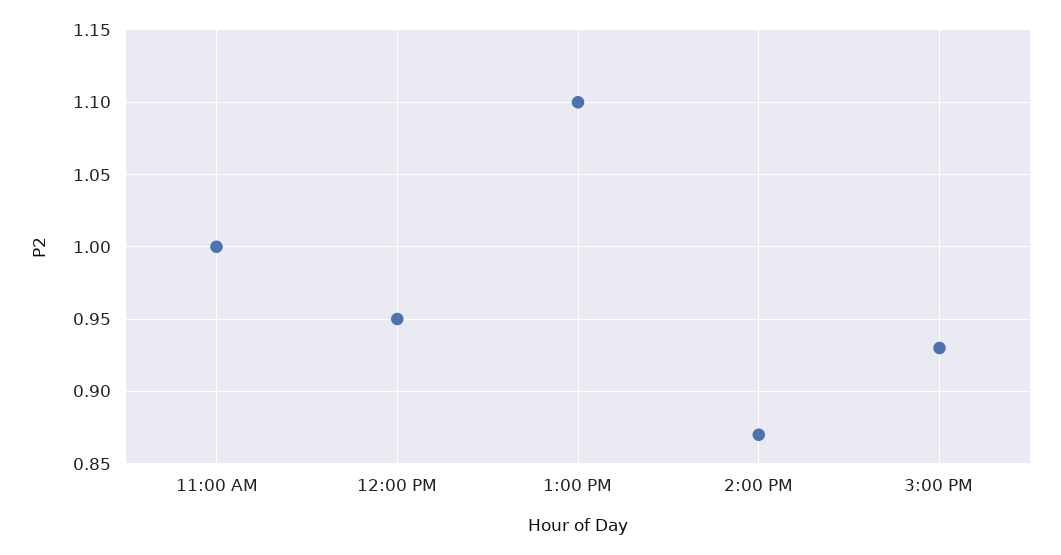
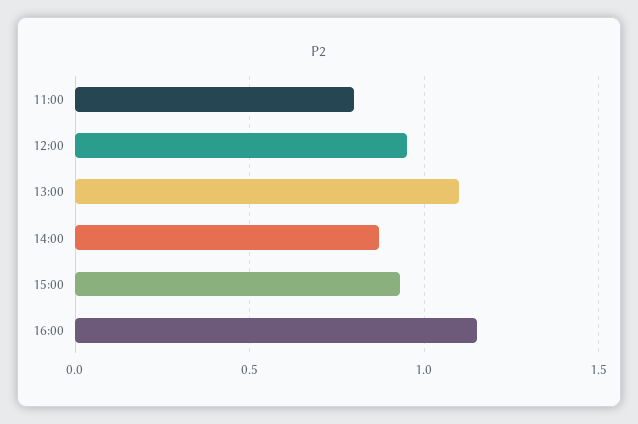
11:00 AM: 1 -> 0.8
16:00: none -> 1.15

